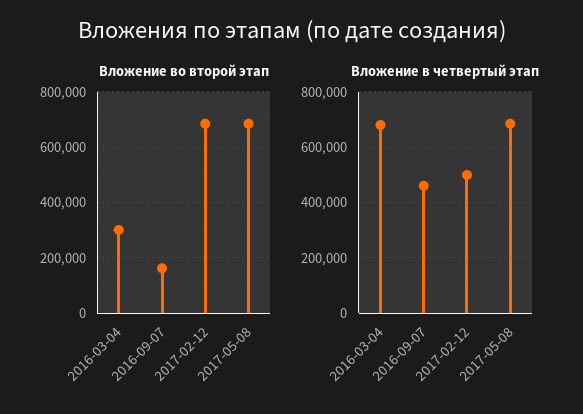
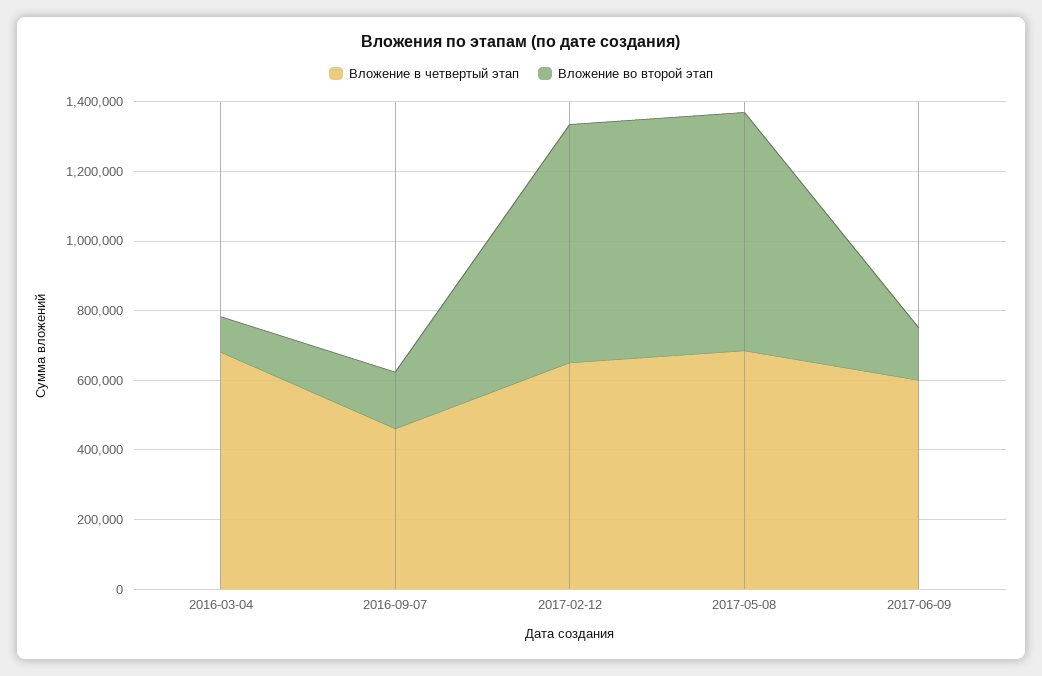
Вложение во второй этап, 2016-03-04: 300000 -> 100000
Вложение в четвертый этап, 2017-02-12: 500000 -> 650000
Вложение в четвертый этап, 2017-06-09: none -> 600000
Вложение во второй этап, 2017-06-09: none -> 150000

